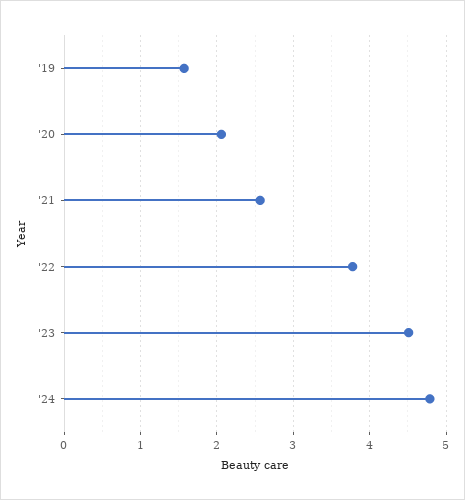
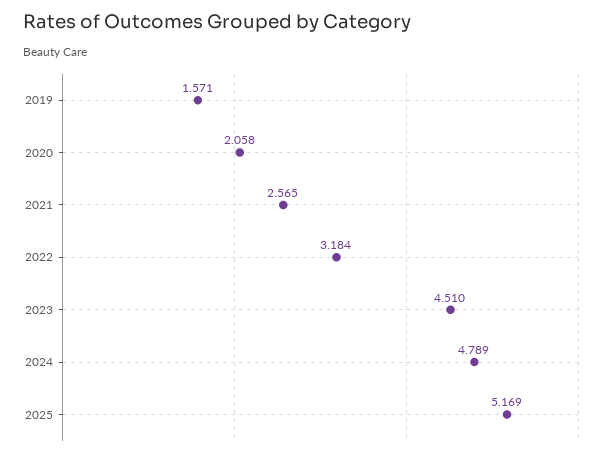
'22: 3.8 -> 3.184
2025: none -> 5.169

